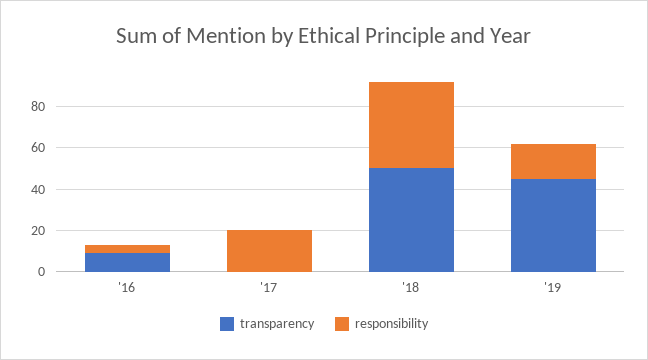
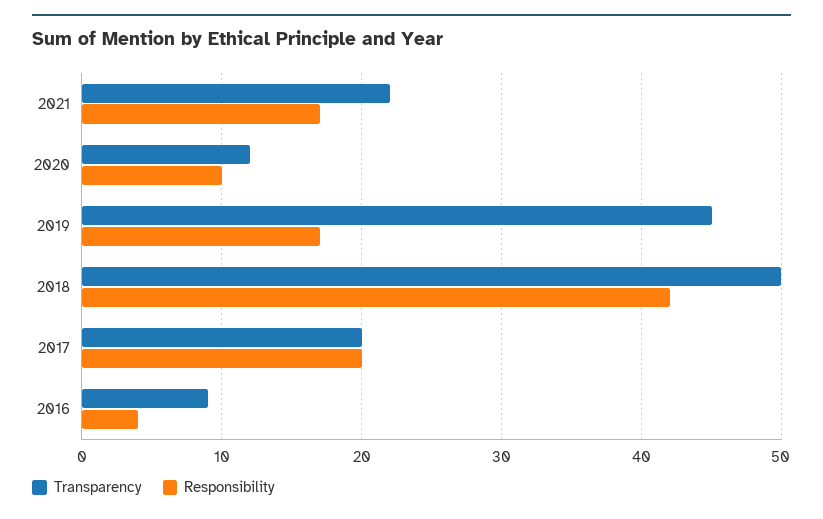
transparency, '17: 0 -> 20
transparency, 2021: none -> 22
responsibility, 2021: none -> 17
transparency, 2020: none -> 12
responsibility, 2020: none -> 10

